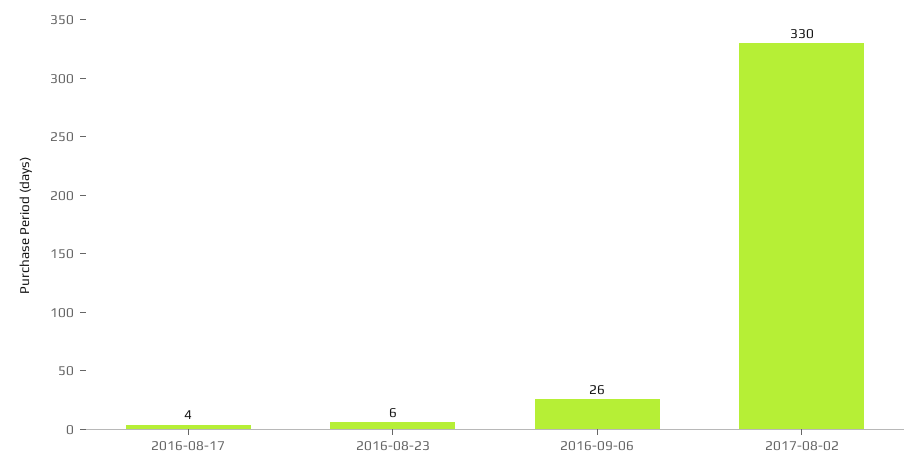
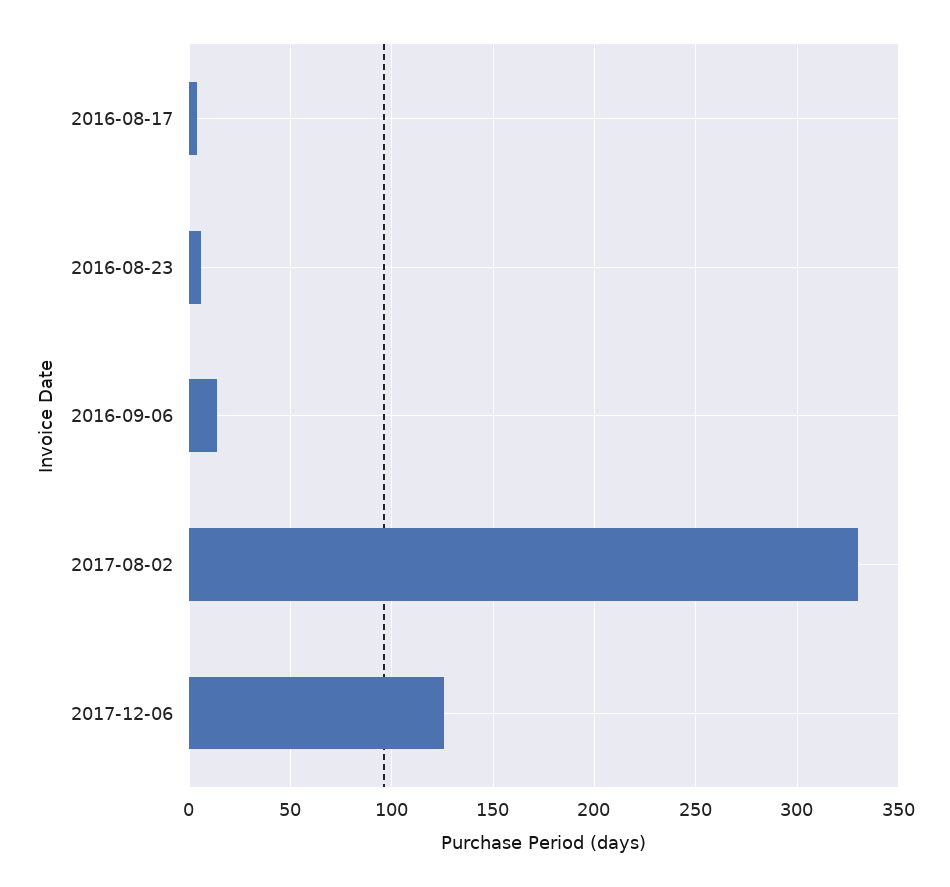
2016-09-06: 26 -> 15
2017-12-06: none -> 125

